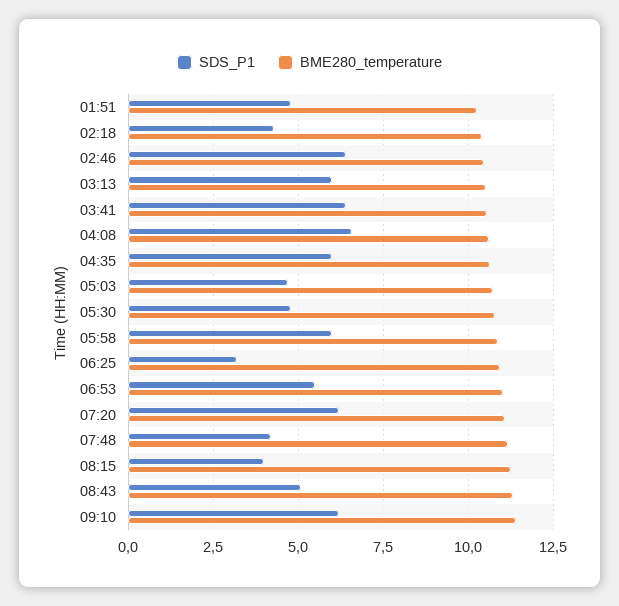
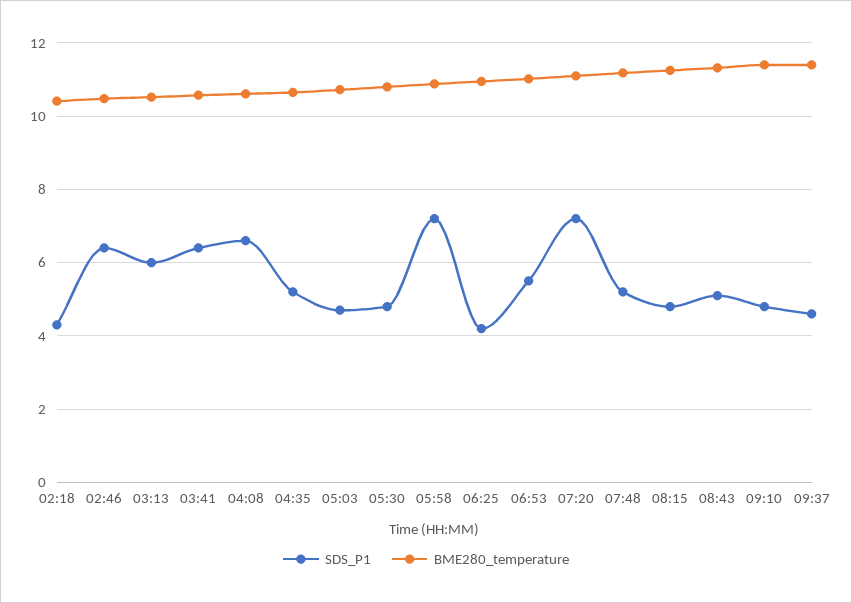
SDS_P1, 01:51: 4.75 -> none
BME280_temperature, 01:51: 10.25 -> none
SDS_P1, 04:35: 6 -> 5.2
SDS_P1, 05:58: 6 -> 7.2
SDS_P1, 06:25: 3.25 -> 4.2
SDS_P1, 07:20: 6.25 -> 7.2
SDS_P1, 07:48: 4.25 -> 5.2
SDS_P1, 08:15: 4 -> 4.8
SDS_P1, 09:10: 6.25 -> 4.8
SDS_P1, 09:37: none -> 4.6
BME280_temperature, 09:37: none -> 11.4

